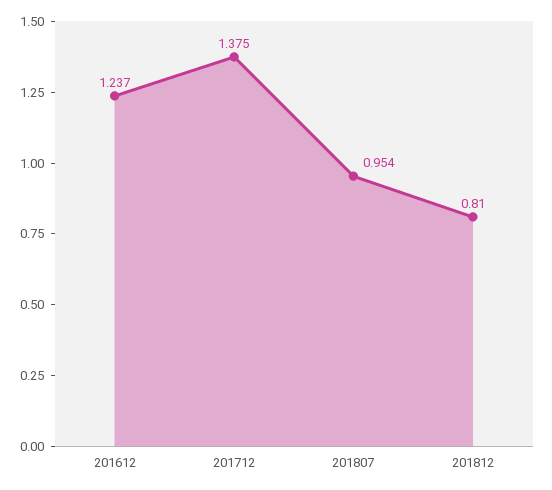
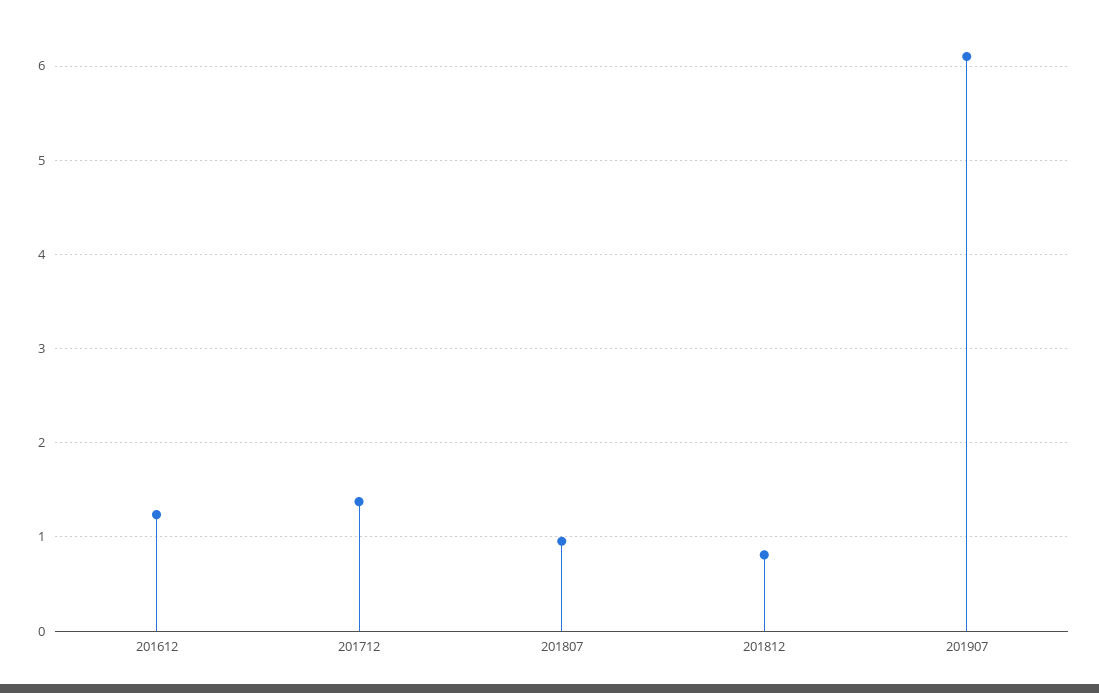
201907: none -> 6.1

